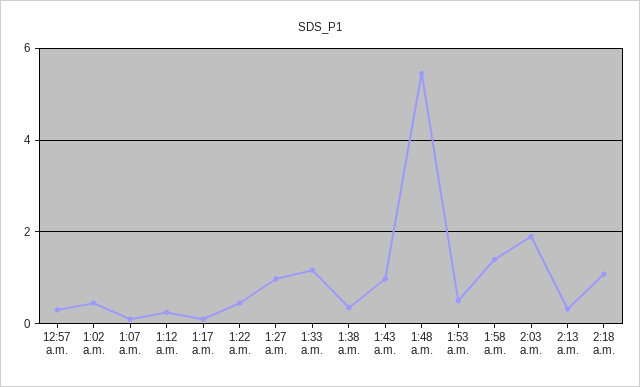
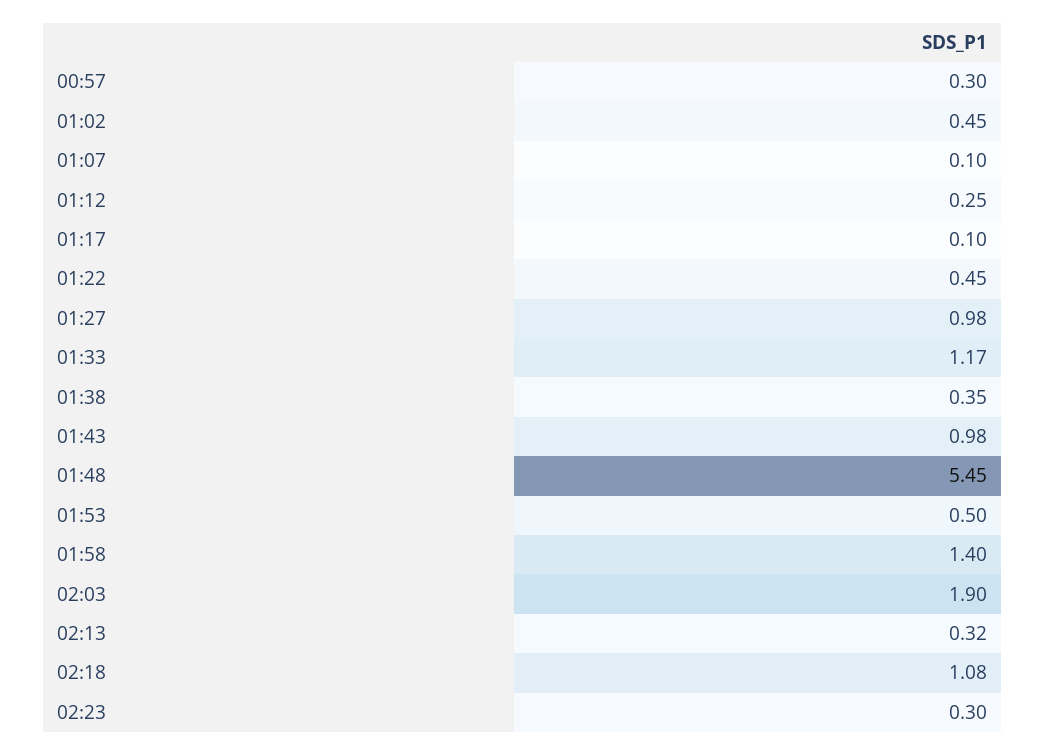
02:23: none -> 0.3

